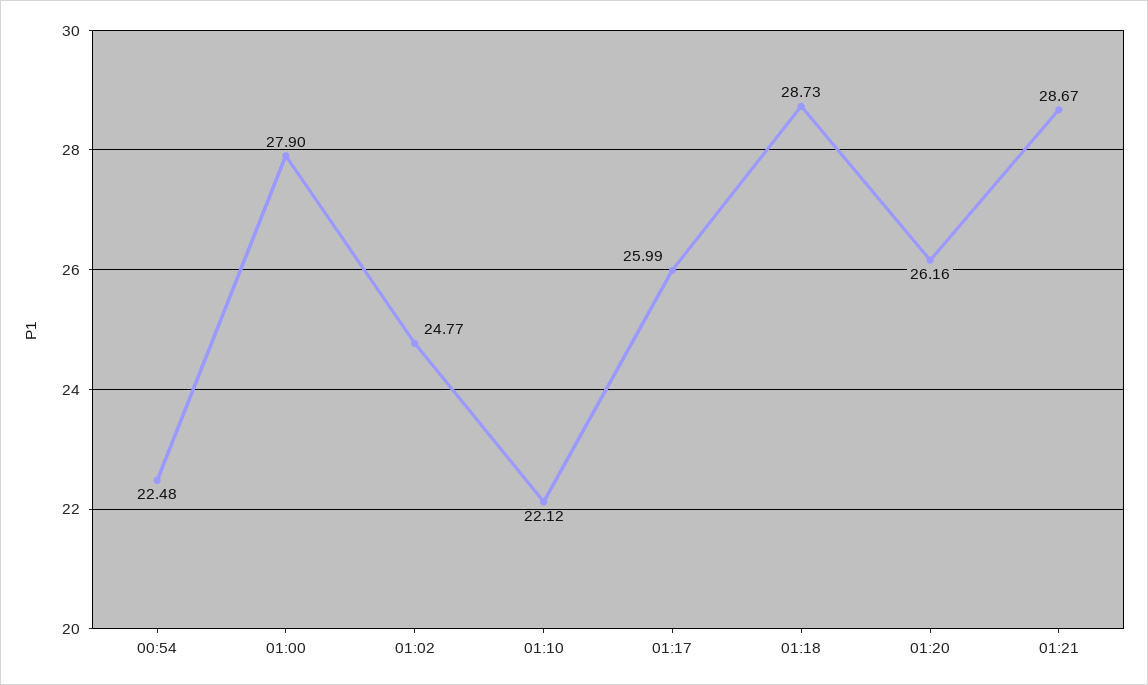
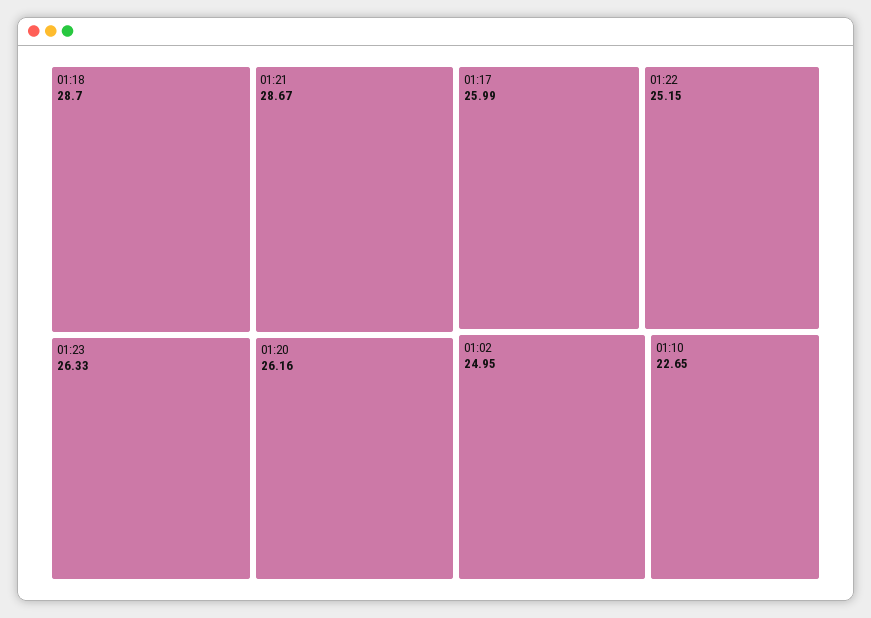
00:54: 22.48 -> none
01:00: 27.9 -> none
01:02: 24.77 -> 24.95
01:10: 22.12 -> 22.65
01:18: 28.73 -> 28.7
01:23: none -> 26.33
01:22: none -> 25.15

